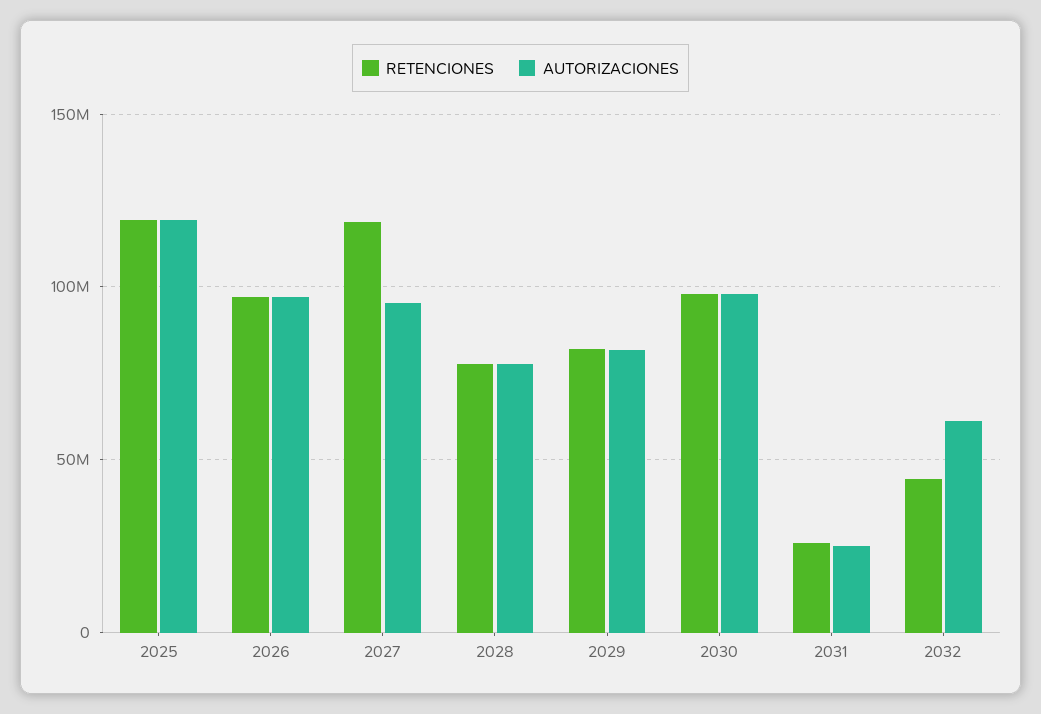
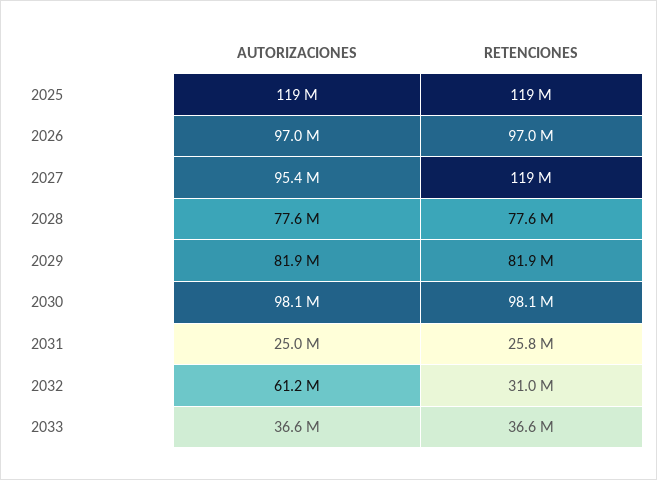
RETENCIONES, 2032: 45000000 -> 31000000
AUTORIZACIONES, 2033: none -> 36600000
RETENCIONES, 2033: none -> 36600000

